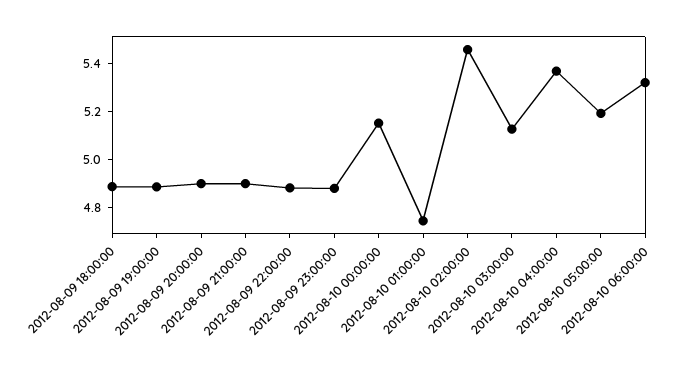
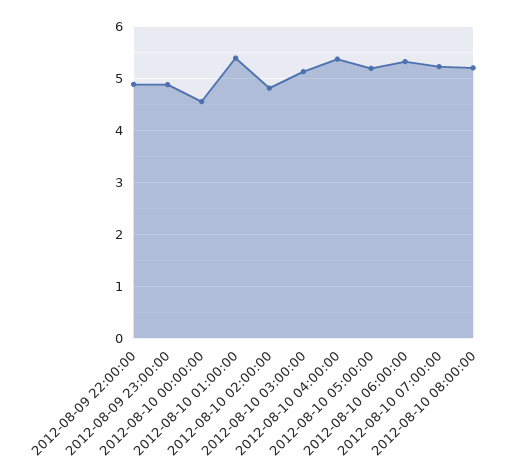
2012-08-09 18:00:00: 4.9 -> none
2012-08-09 19:00:00: 4.9 -> none
2012-08-09 20:00:00: 4.9 -> none
2012-08-09 21:00:00: 4.9 -> none
2012-08-10 00:00:00: 5.15 -> 4.6
2012-08-10 01:00:00: 4.75 -> 5.4
2012-08-10 02:00:00: 5.45 -> 4.8
2012-08-10 07:00:00: none -> 5.2
2012-08-10 08:00:00: none -> 5.2

